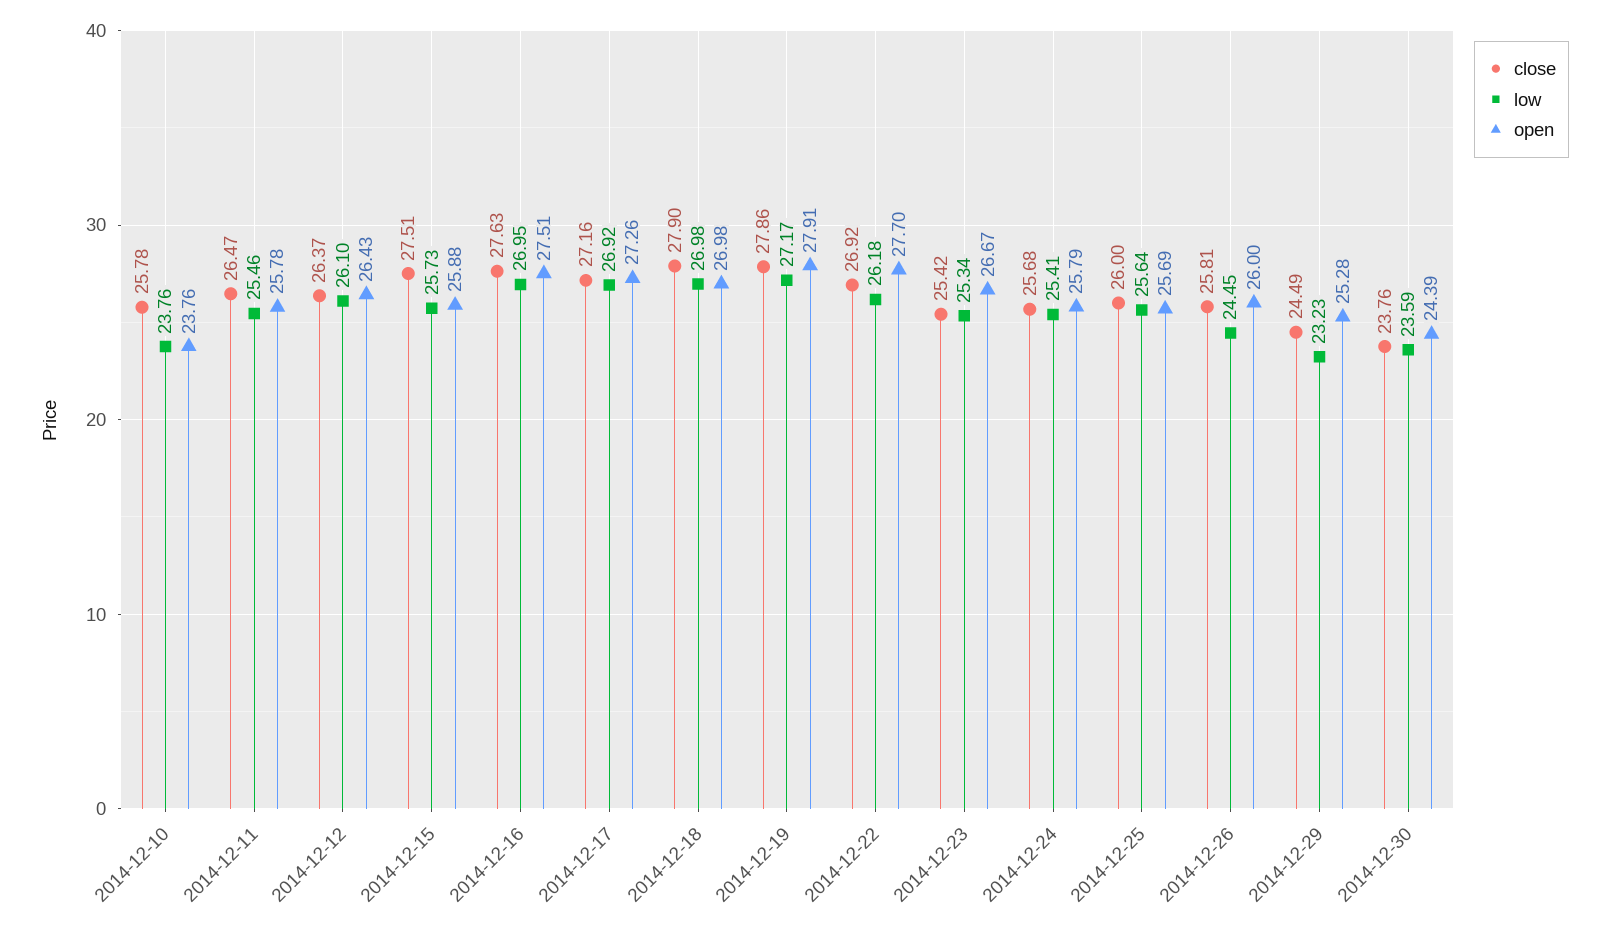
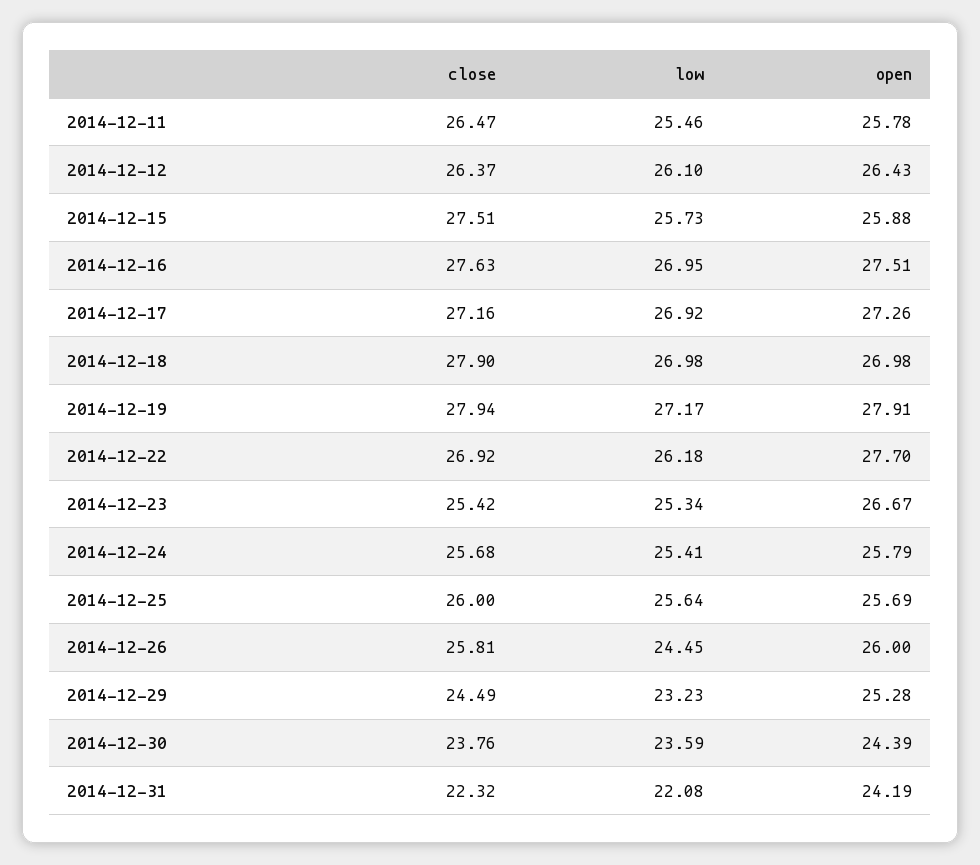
close, 2014-12-10: 25.78 -> none
low, 2014-12-10: 23.76 -> none
open, 2014-12-10: 23.76 -> none
close, 2014-12-19: 27.86 -> 27.94
close, 2014-12-31: none -> 22.32
low, 2014-12-31: none -> 22.08
open, 2014-12-31: none -> 24.19

